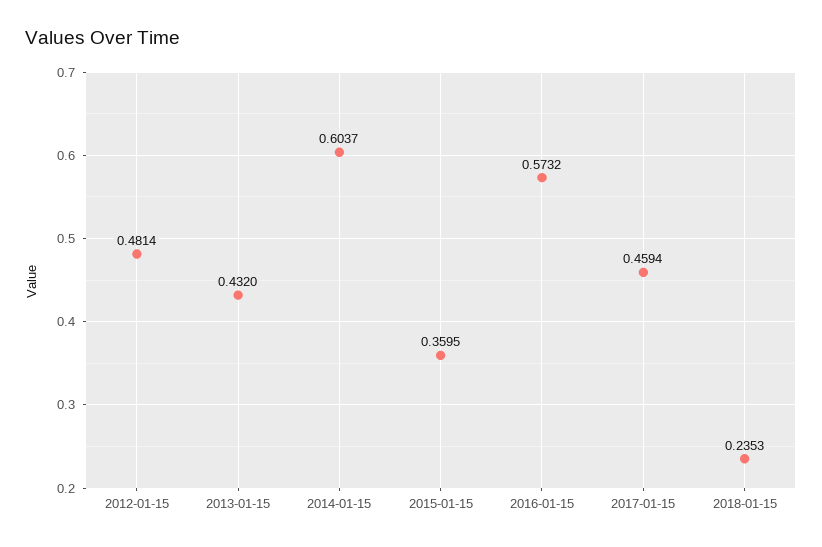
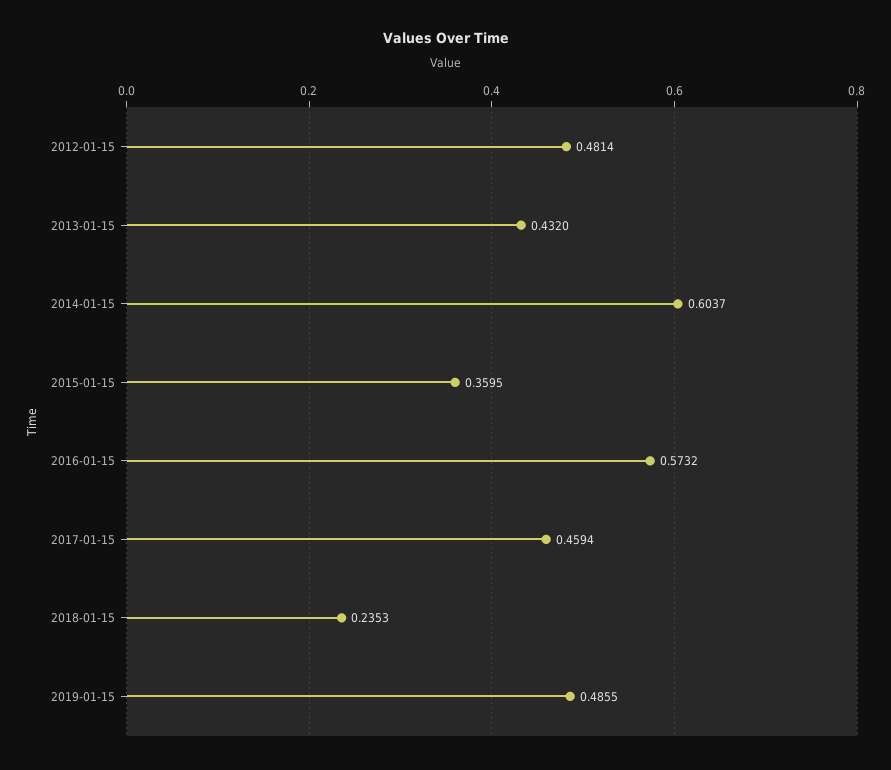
2019-01-15: none -> 0.4855

